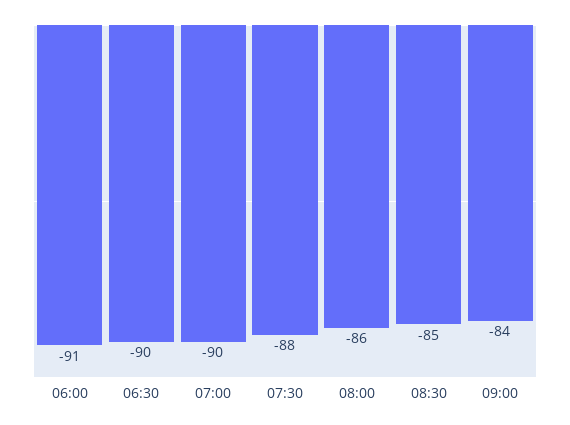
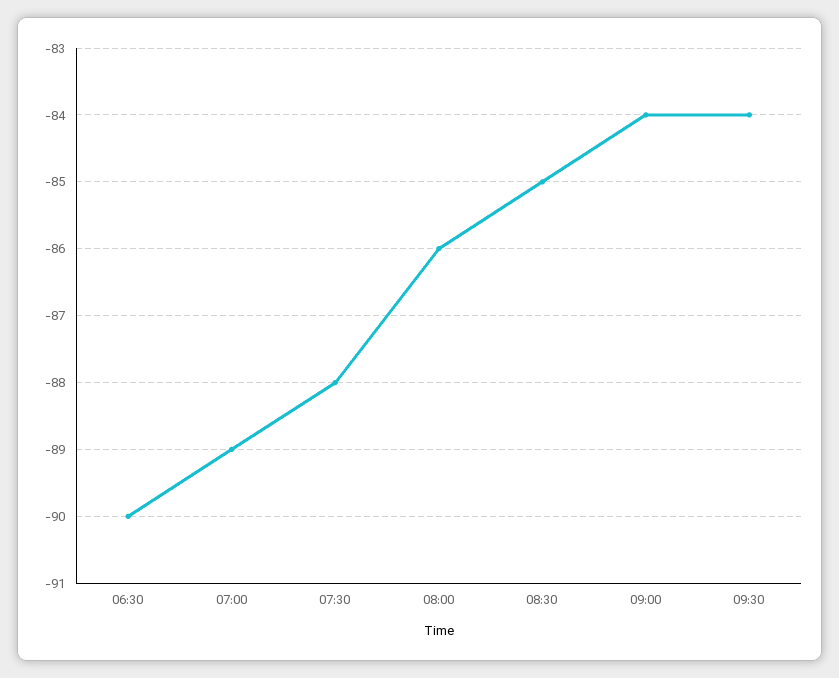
06:00: -91 -> none
07:00: -90 -> -89
09:30: none -> -84

